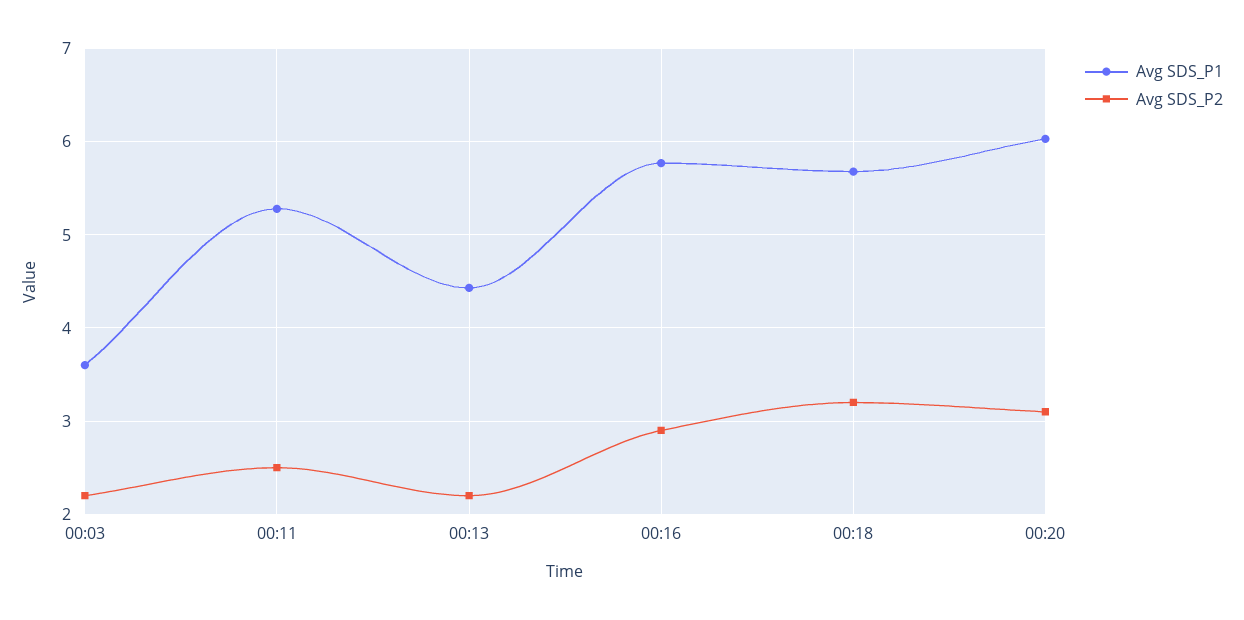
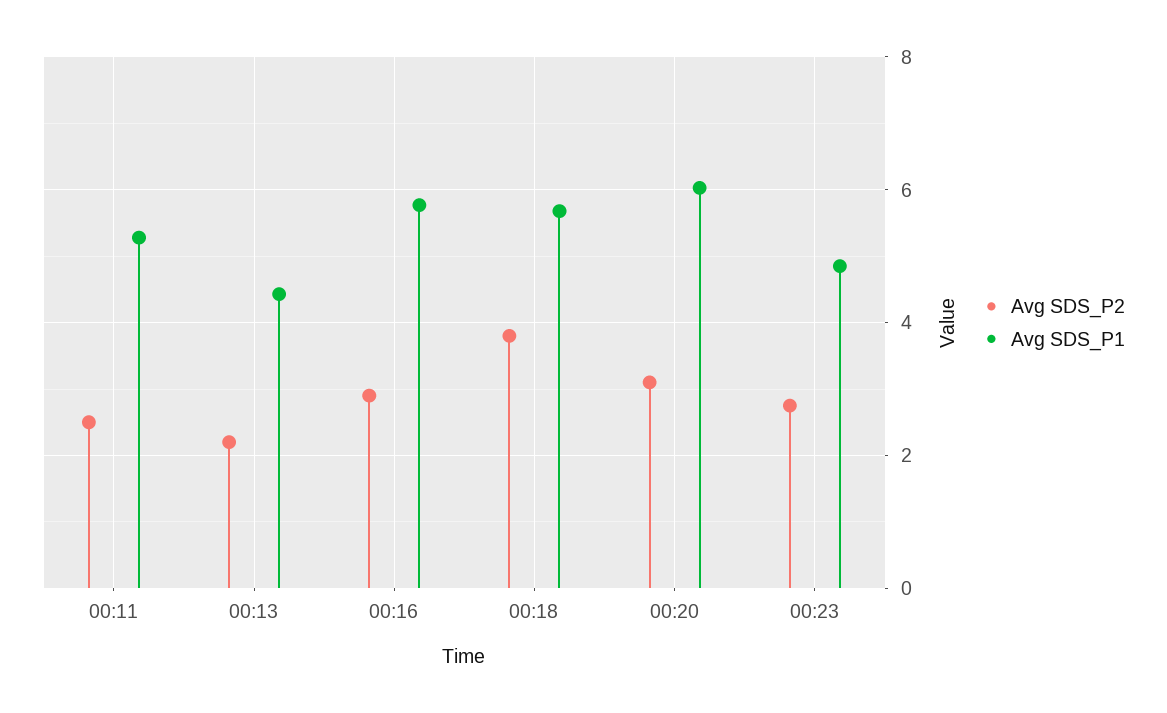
Avg SDS_P1, 00:03: 3.6 -> none
Avg SDS_P2, 00:03: 2.2 -> none
Avg SDS_P2, 00:18: 3.2 -> 3.8
Avg SDS_P2, 00:23: none -> 2.8
Avg SDS_P1, 00:23: none -> 4.8

